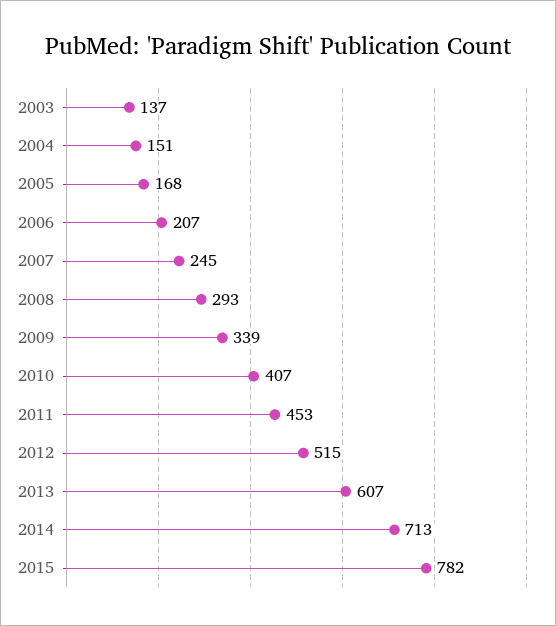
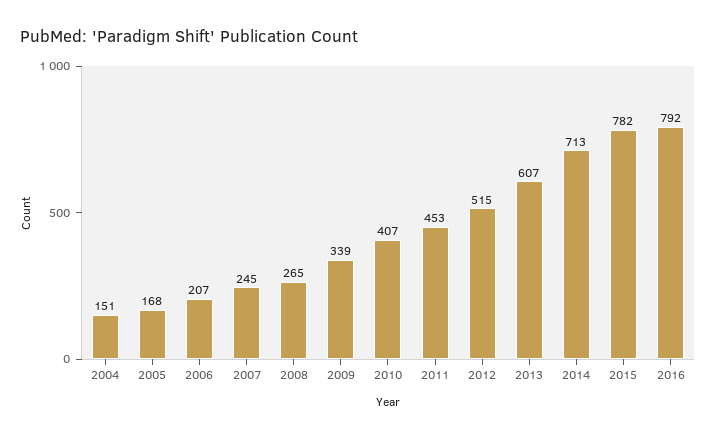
2003: 137 -> none
2008: 293 -> 265
2016: none -> 792

